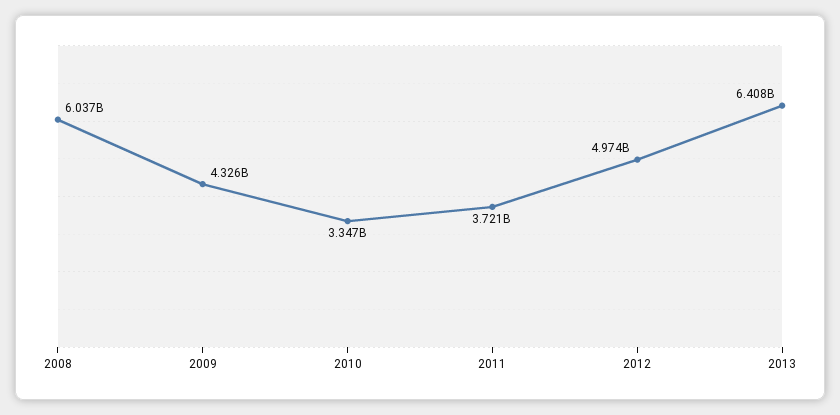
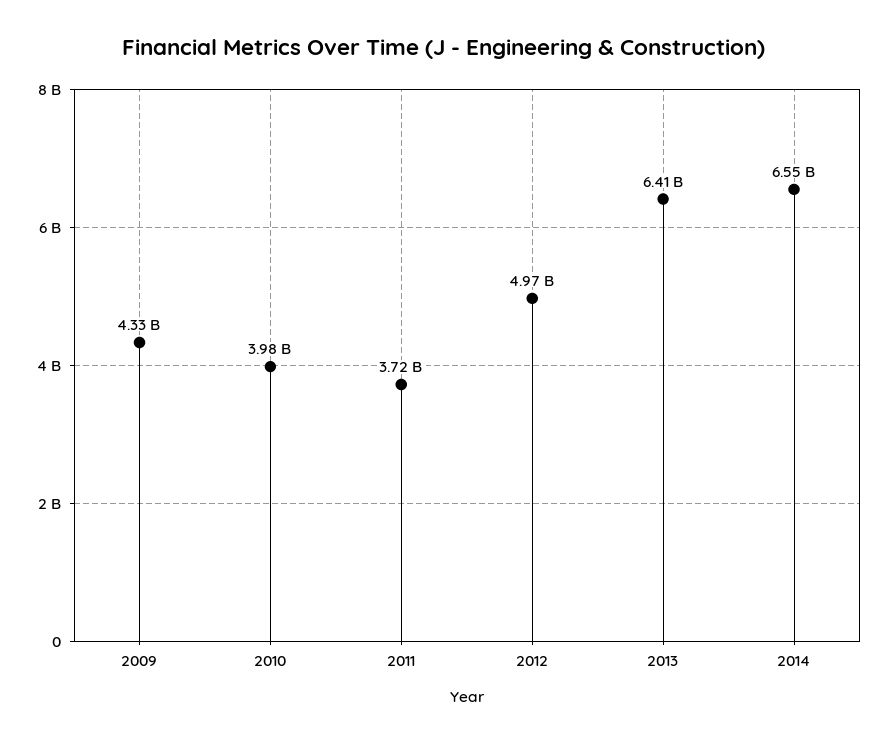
2008: 6037000000 -> none
2010: 3347000000 -> 3980000000
2014: none -> 6550000000

